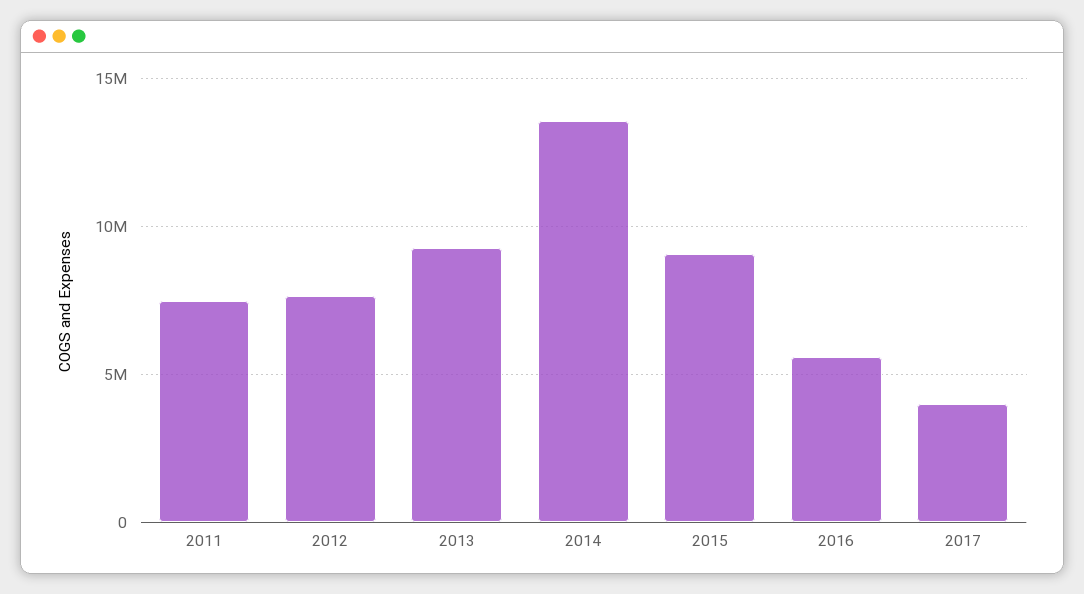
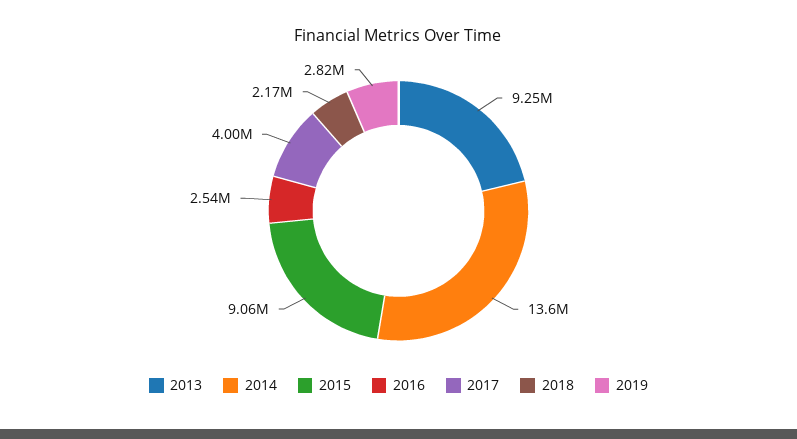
2011: 7500000 -> none
2012: 7500000 -> none
2016: 5500000 -> 2540000
2018: none -> 2170000
2019: none -> 2820000

